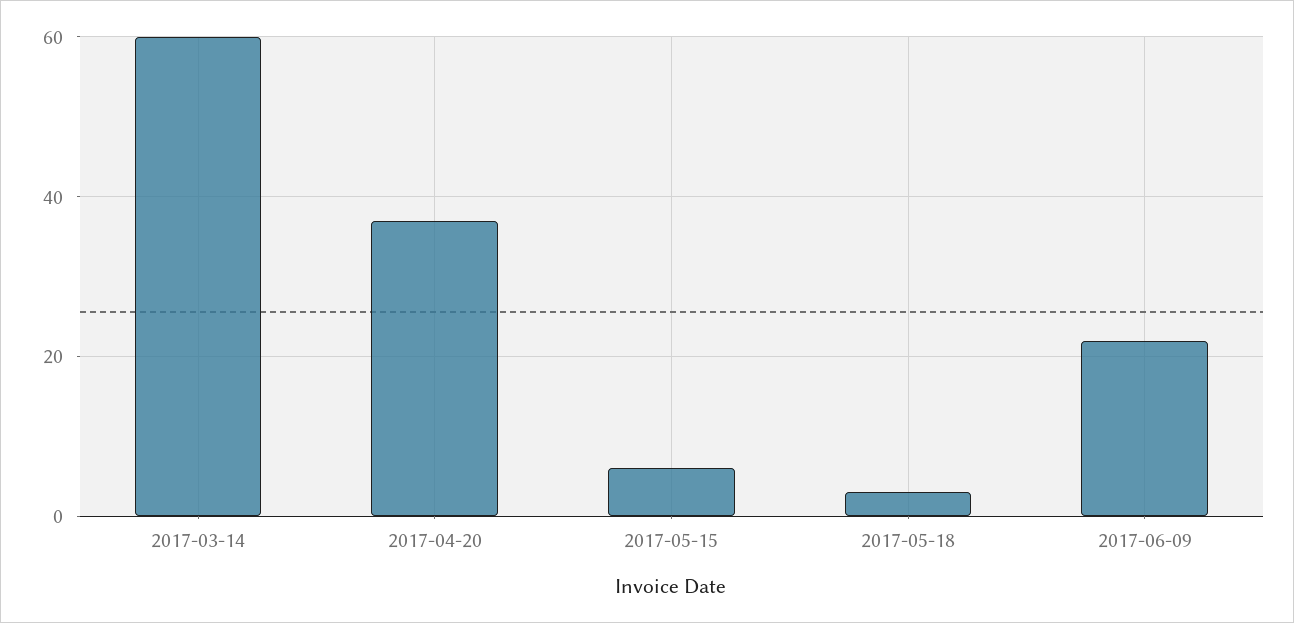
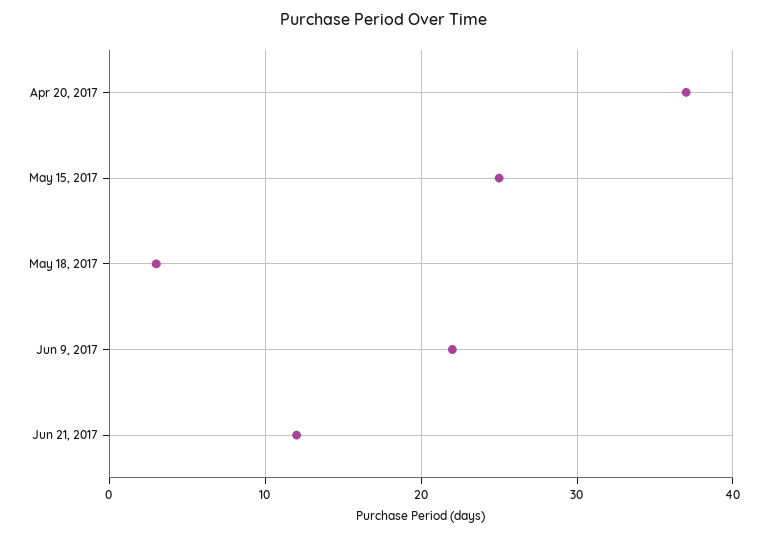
2017-03-14: 60 -> none
2017-05-15: 5 -> 25
Jun 21, 2017: none -> 12

